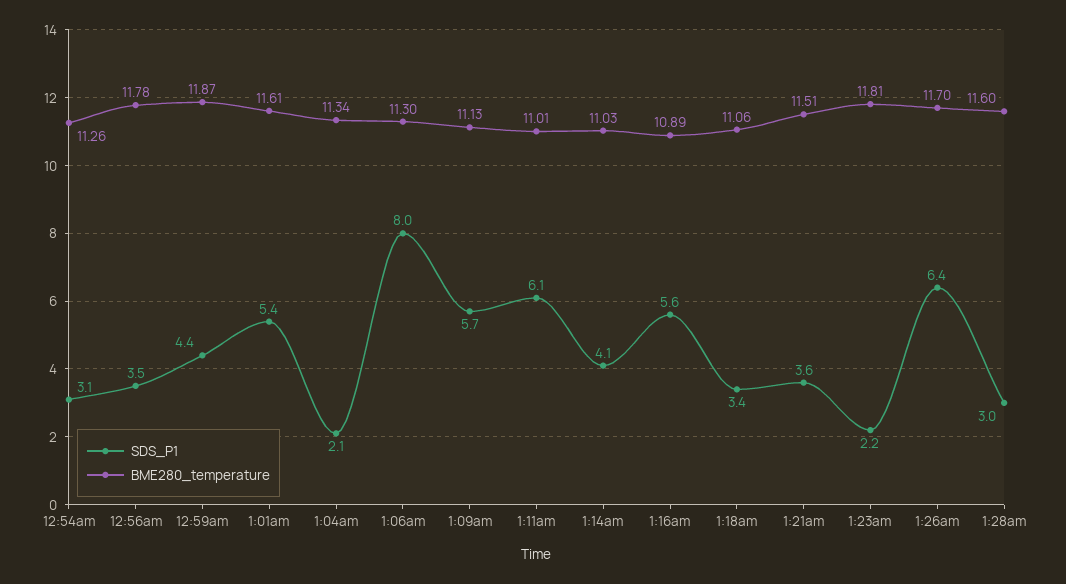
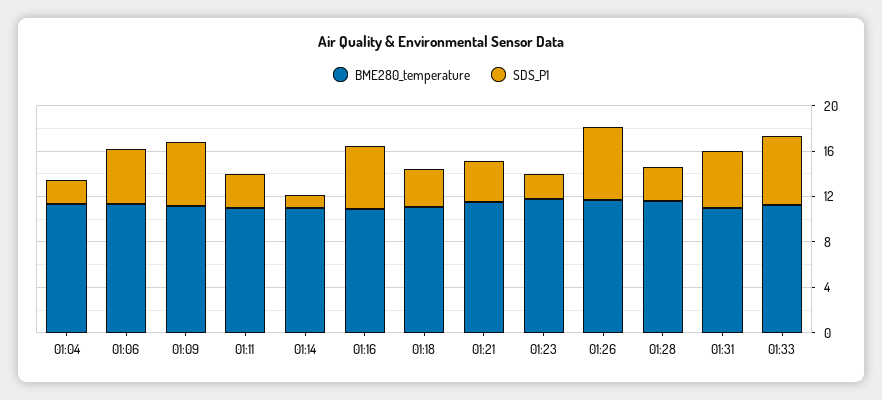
SDS_P1, 12:54am: 3.1 -> none
BME280_temperature, 12:54am: 11.26 -> none
SDS_P1, 12:56am: 3.5 -> none
BME280_temperature, 12:56am: 11.78 -> none
SDS_P1, 12:59am: 4.4 -> none
BME280_temperature, 12:59am: 11.87 -> none
SDS_P1, 1:01am: 5.4 -> none
BME280_temperature, 1:01am: 11.61 -> none
SDS_P1, 1:06am: 8 -> 5
SDS_P1, 1:11am: 6.1 -> 3
SDS_P1, 1:14am: 4.1 -> 1
BME280_temperature, 01:31: none -> 11
SDS_P1, 01:31: none -> 5
BME280_temperature, 01:33: none -> 11
SDS_P1, 01:33: none -> 6

